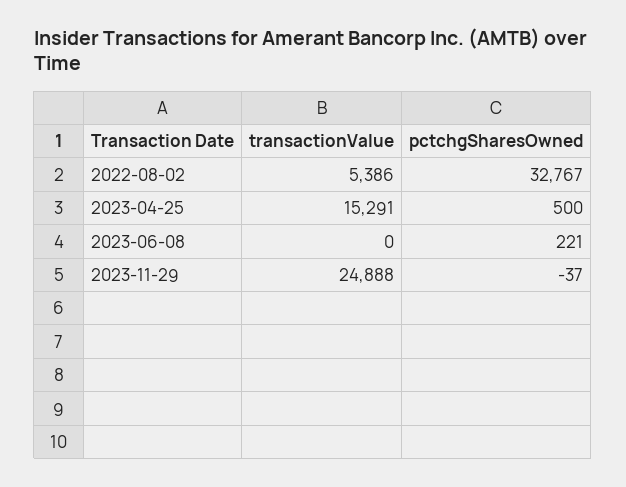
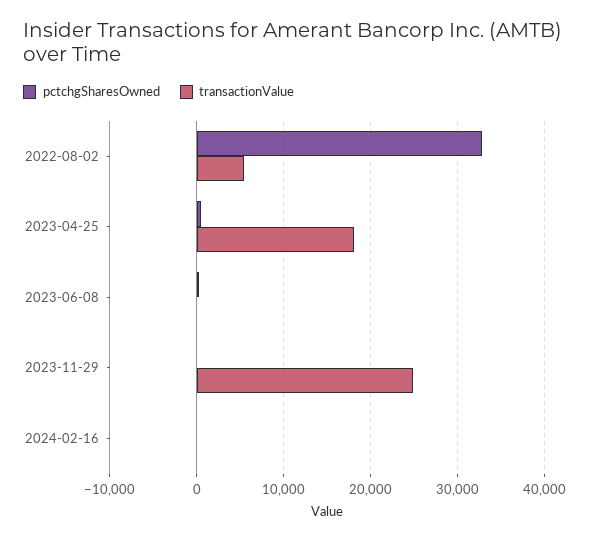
transactionValue, 2023-04-25: 15291 -> 18000
pctchgSharesOwned, 2024-02-16: none -> 0
transactionValue, 2024-02-16: none -> 0

